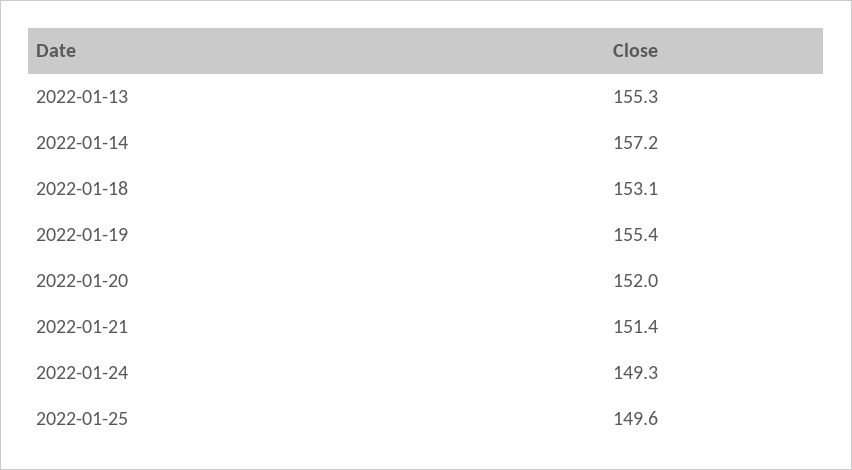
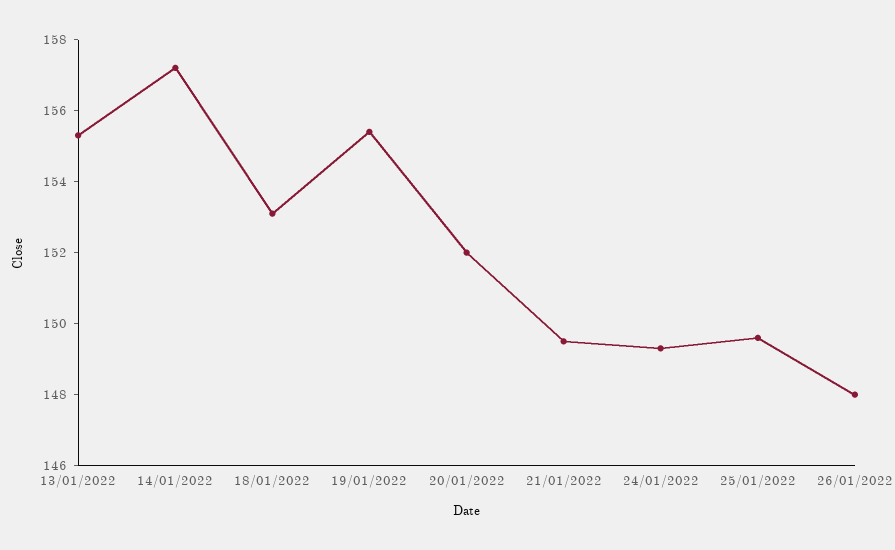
2022-01-21: 151.4 -> 149.5
26/01/2022: none -> 148

